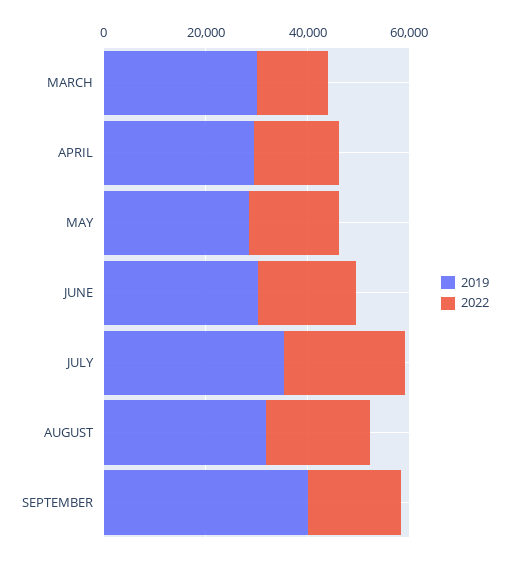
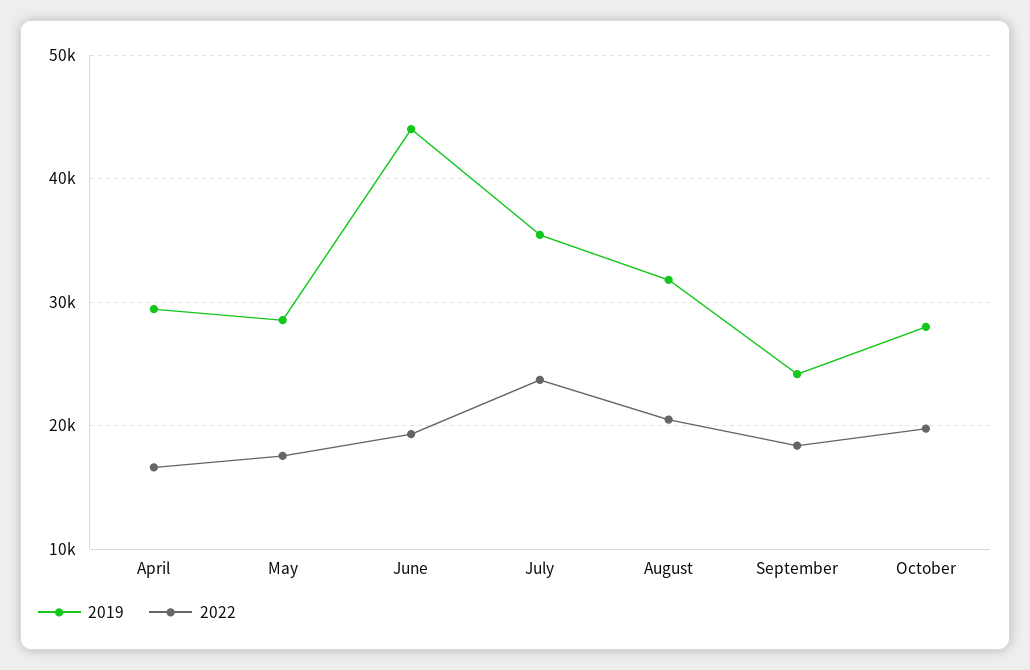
2019, MARCH: 30000 -> none
2022, MARCH: 15000 -> none
2019, JUNE: 30000 -> 44000
2019, SEPTEMBER: 40000 -> 24000
2019, October: none -> 28000
2022, October: none -> 20000

